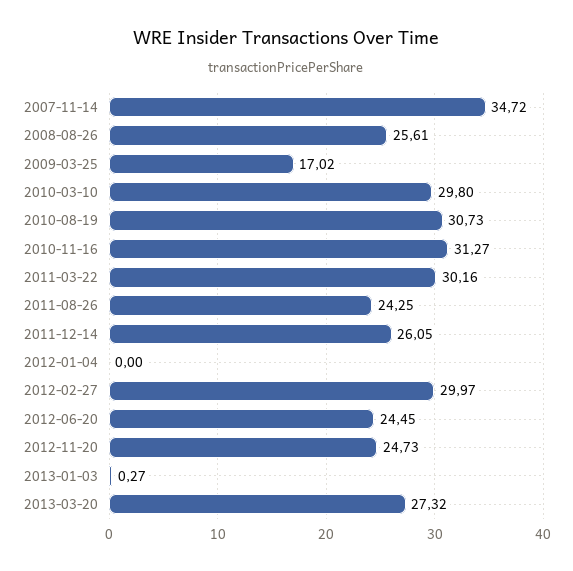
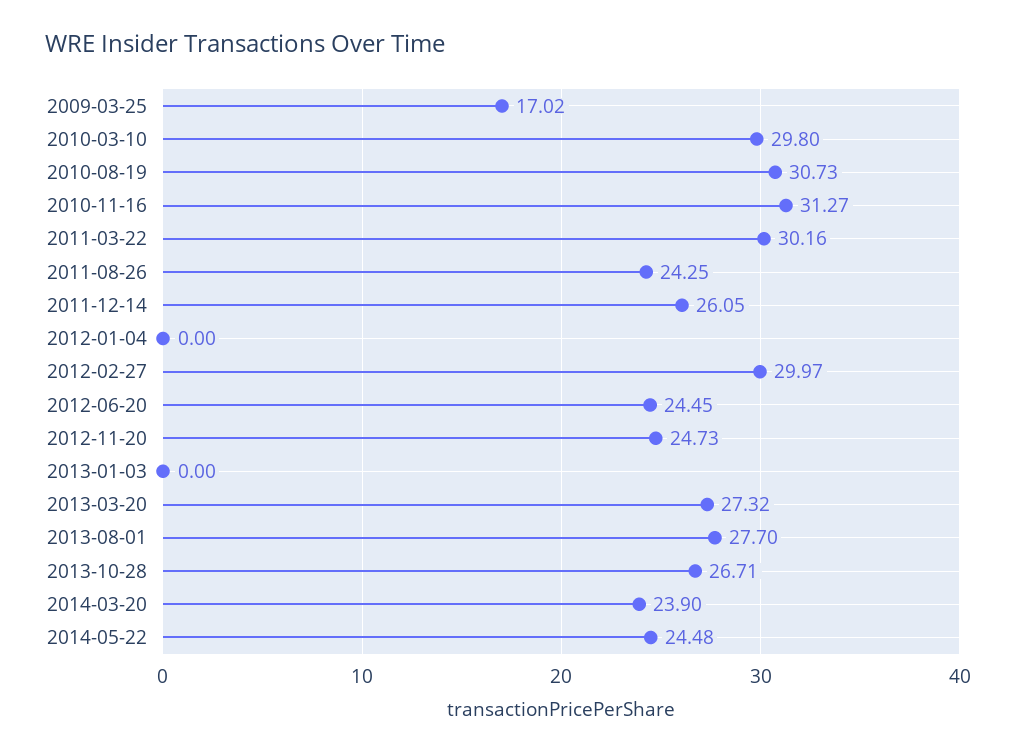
2007-11-14: 34.72 -> none
2008-08-26: 25.61 -> none
2013-01-03: 0.27 -> 0
2013-08-01: none -> 27.7
2013-10-28: none -> 26.71
2014-03-20: none -> 23.9
2014-05-22: none -> 24.48

